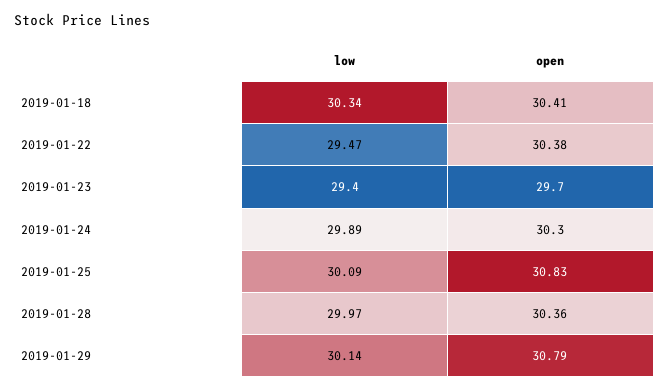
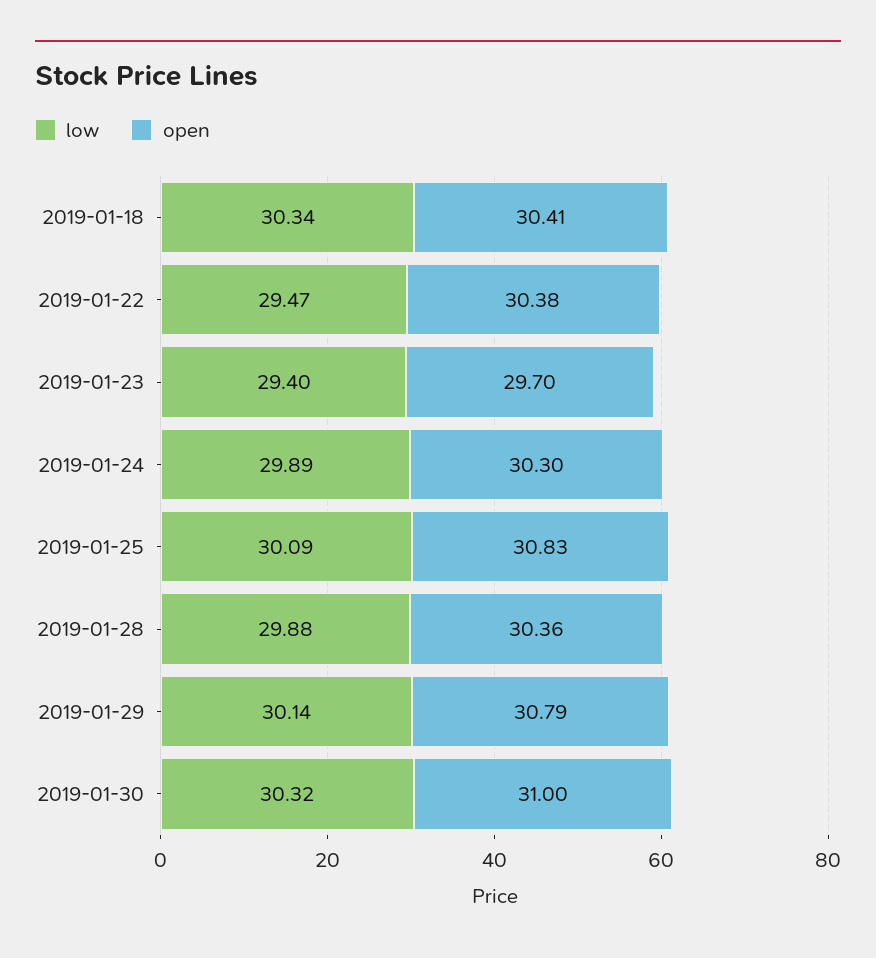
low, 2019-01-28: 29.97 -> 29.88
low, 2019-01-30: none -> 30.32
open, 2019-01-30: none -> 31

